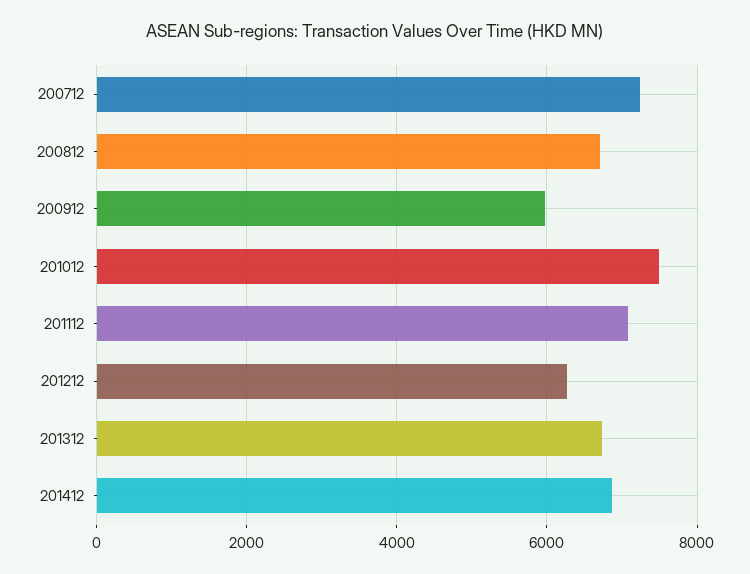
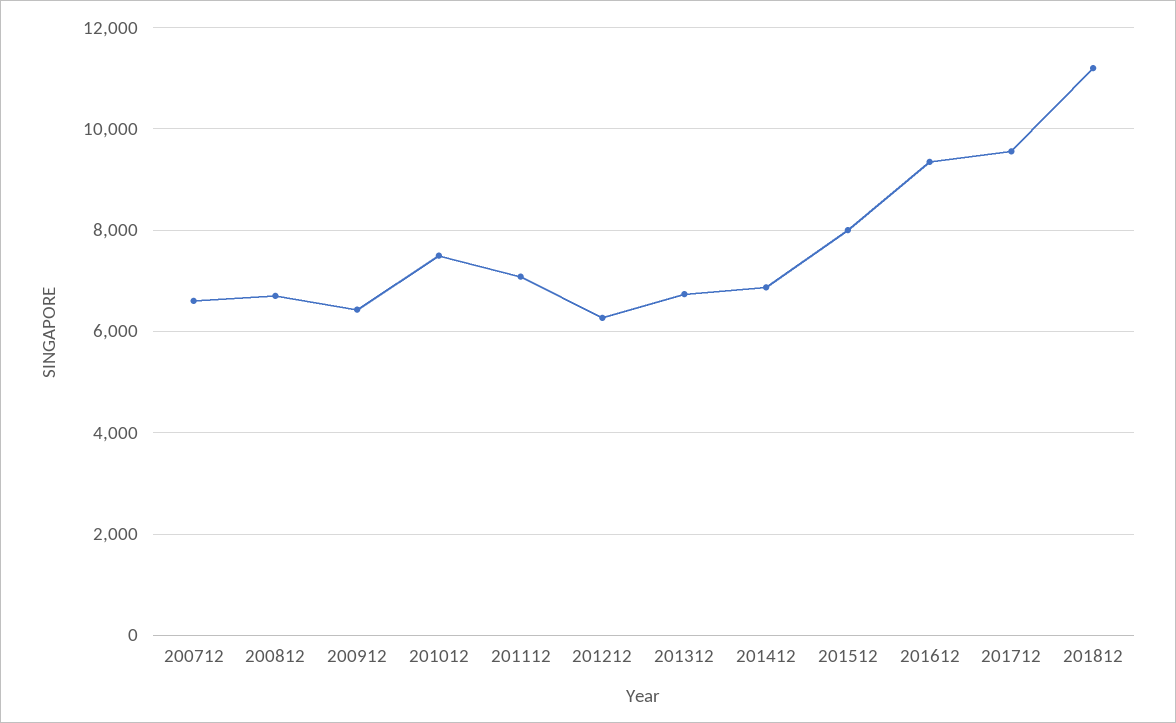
200712: 7200 -> 6600
200912: 6000 -> 6400
201512: none -> 8000
201612: none -> 9400
201712: none -> 9600
201812: none -> 11200

